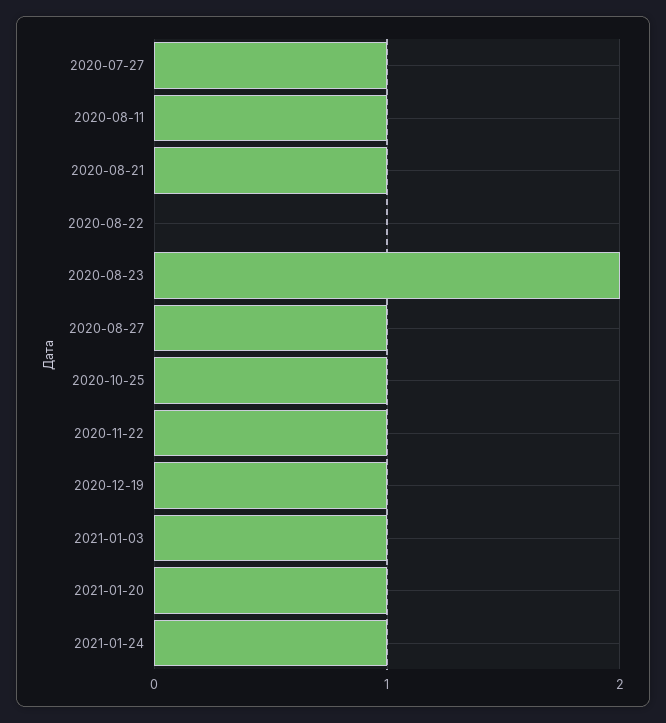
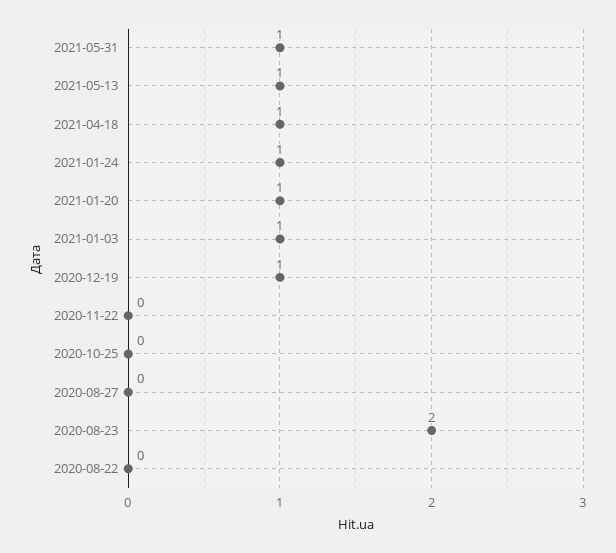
2020-07-27: 1 -> none
2020-08-11: 1 -> none
2020-08-21: 1 -> none
2020-08-27: 1 -> 0
2020-10-25: 1 -> 0
2020-11-22: 1 -> 0
2021-05-31: none -> 1
2021-05-13: none -> 1
2021-04-18: none -> 1

